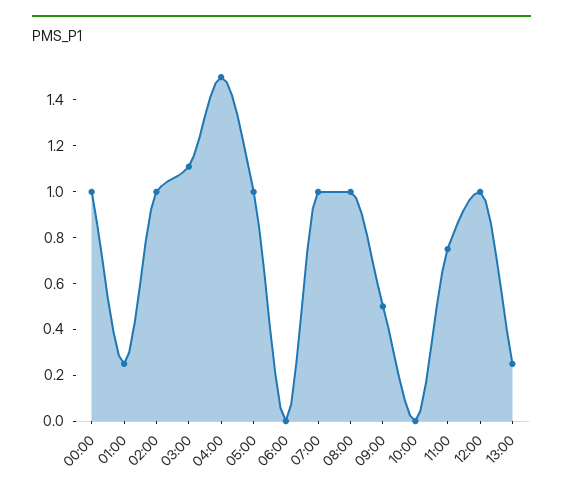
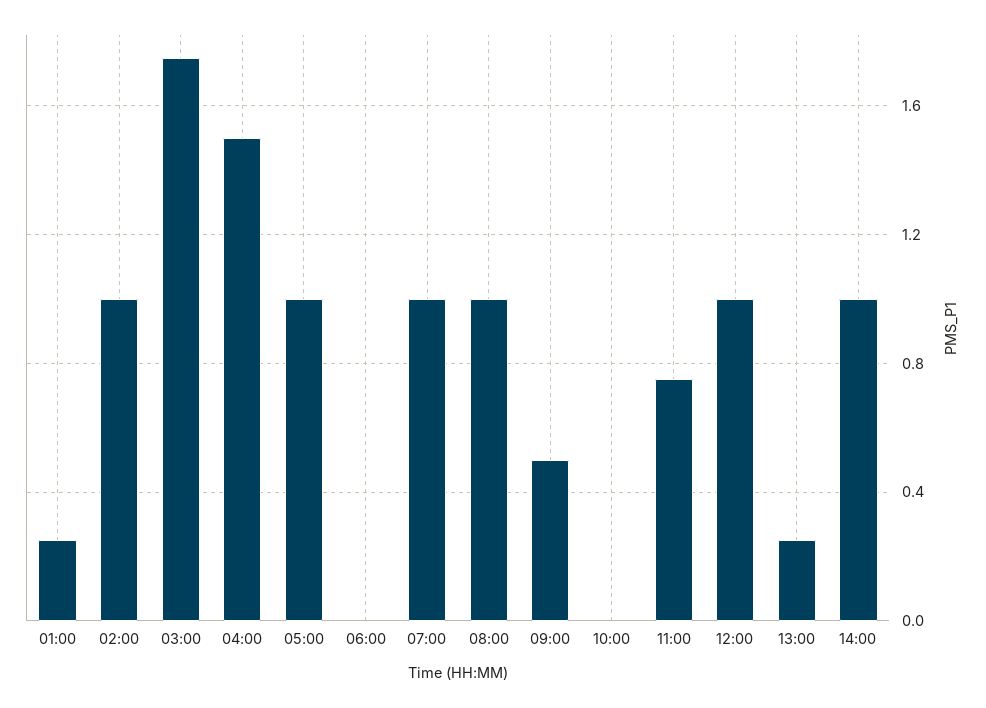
00:00: 1 -> none
03:00: 1.1 -> 1.75
14:00: none -> 1

